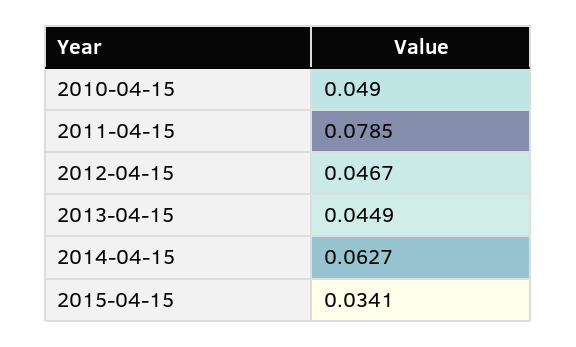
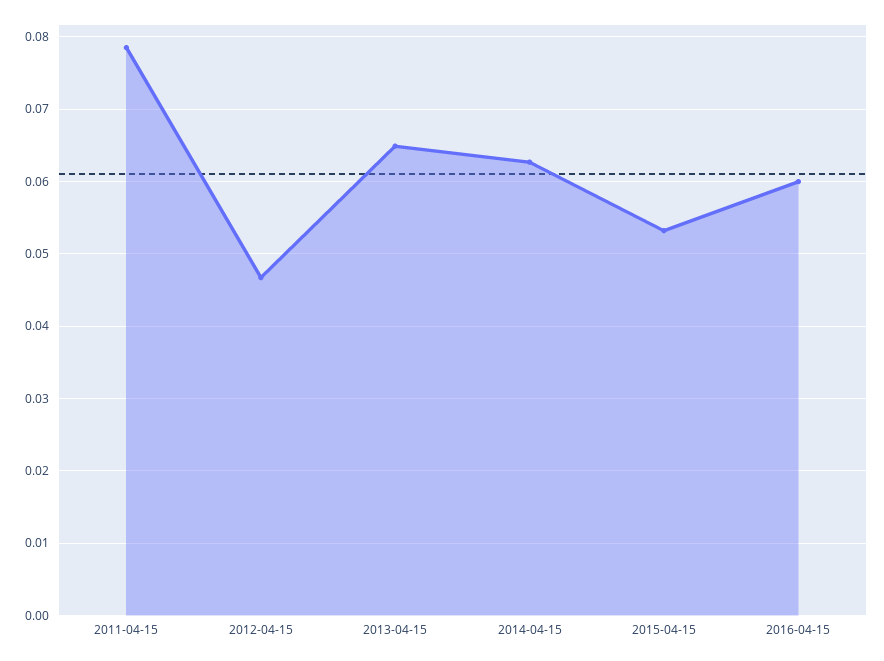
2010-04-15: 0.049 -> none
2013-04-15: 0.0449 -> 0.065
2015-04-15: 0.0341 -> 0.053
2016-04-15: none -> 0.06

